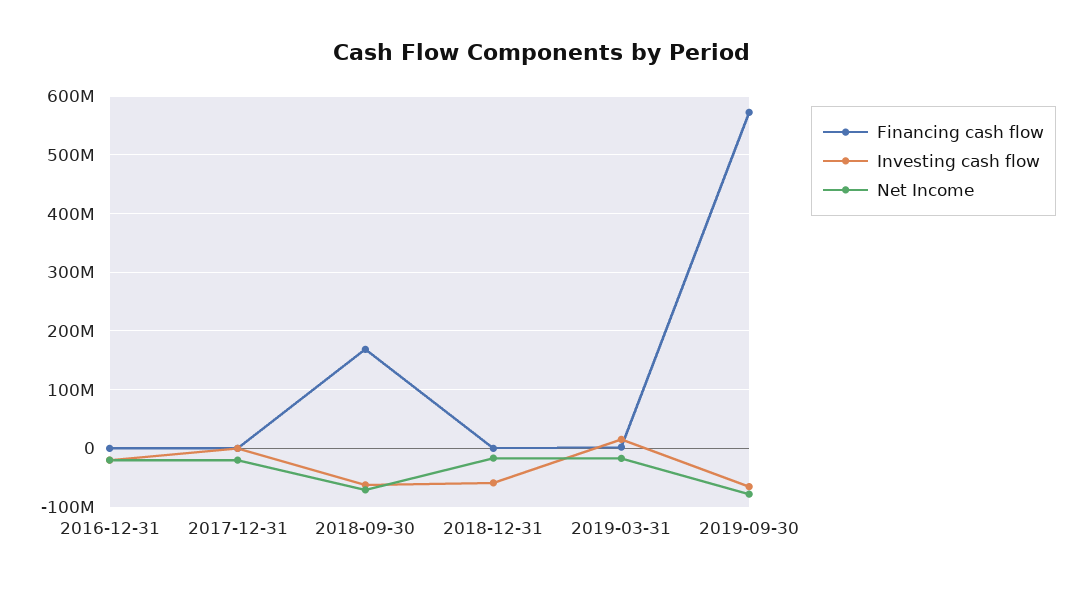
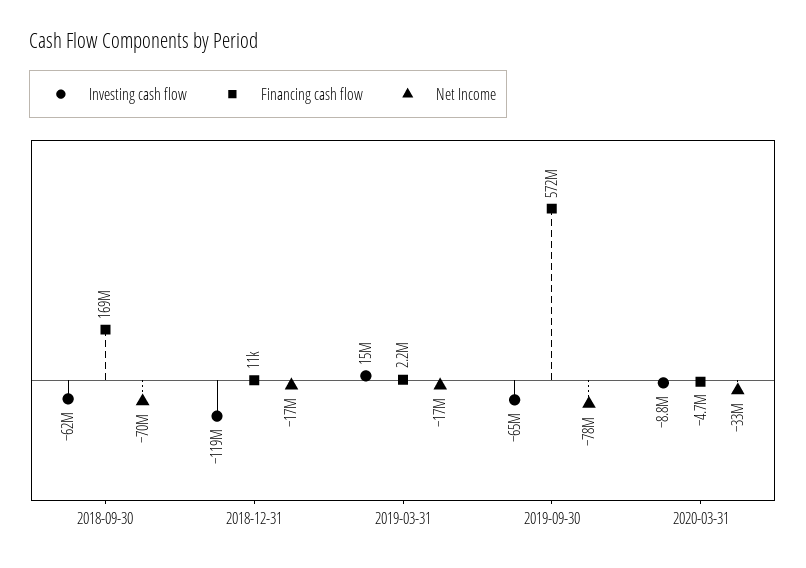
Financing cash flow, 2016-12-31: 0 -> none
Investing cash flow, 2016-12-31: -20000000 -> none
Net Income, 2016-12-31: -20000000 -> none
Financing cash flow, 2017-12-31: 0 -> none
Investing cash flow, 2017-12-31: 0 -> none
Net Income, 2017-12-31: -20000000 -> none
Investing cash flow, 2018-12-31: -60000000 -> -119000000
Investing cash flow, 2020-03-31: none -> -8800000
Financing cash flow, 2020-03-31: none -> -4700000
Net Income, 2020-03-31: none -> -33000000

